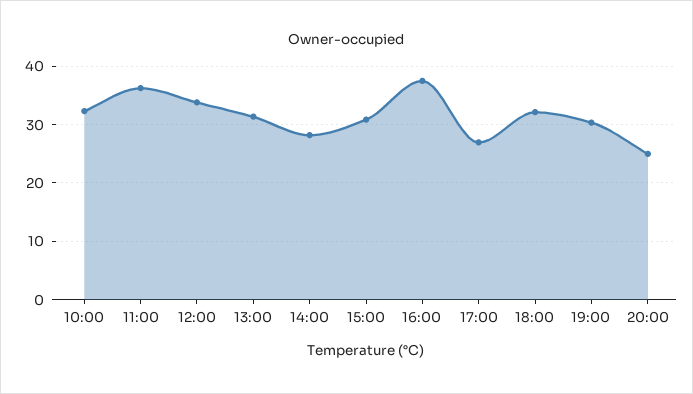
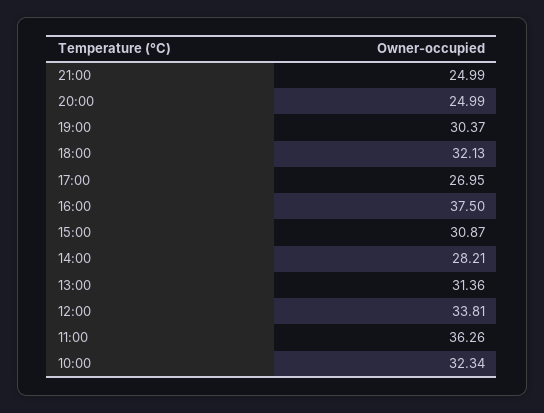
21:00: none -> 24.99

